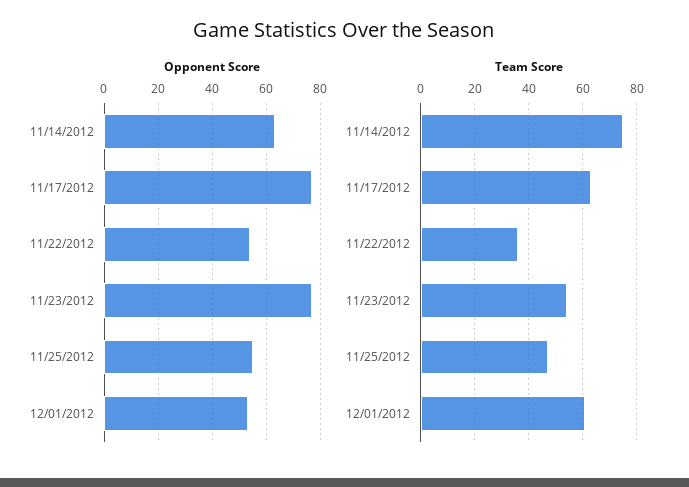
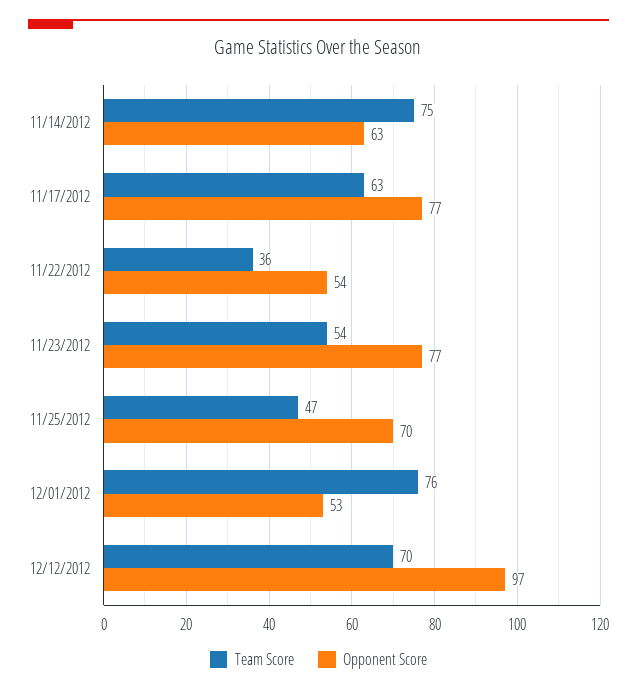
Opponent Score, 11/25/2012: 55 -> 70
Team Score, 12/01/2012: 60 -> 76
Team Score, 12/12/2012: none -> 70
Opponent Score, 12/12/2012: none -> 97

